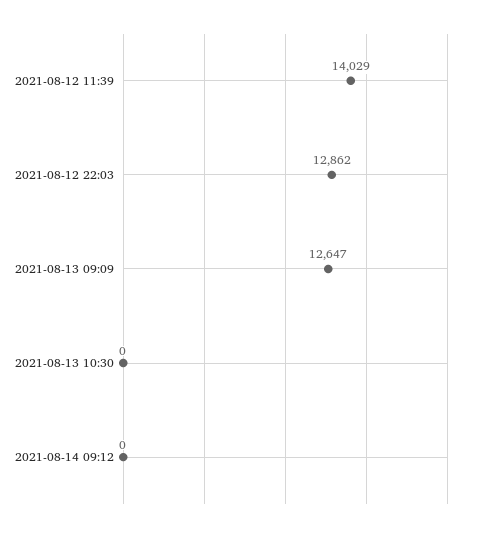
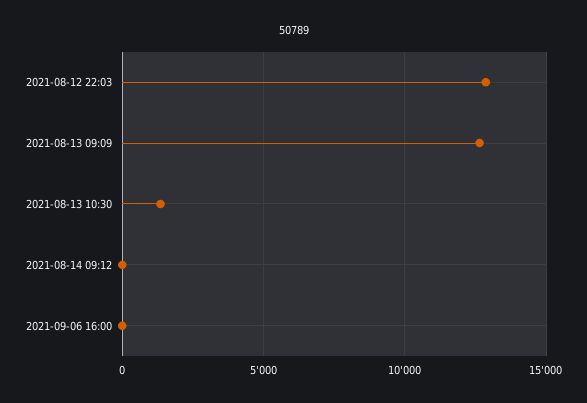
2021-08-12 11:39: 14029 -> none
2021-08-13 10:30: 0 -> 1500
2021-09-06 16:00: none -> 0

